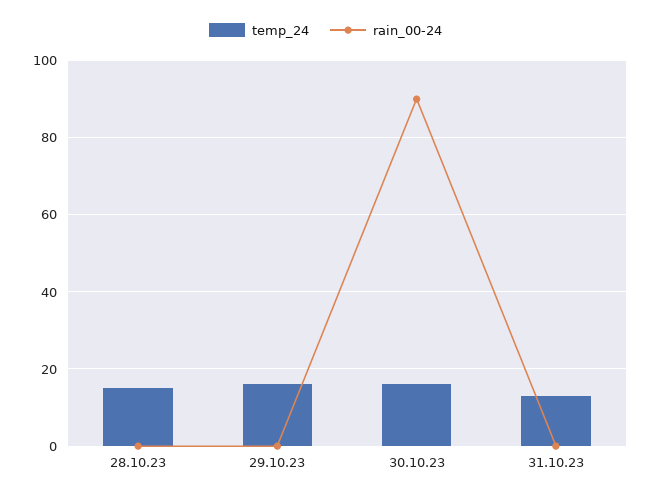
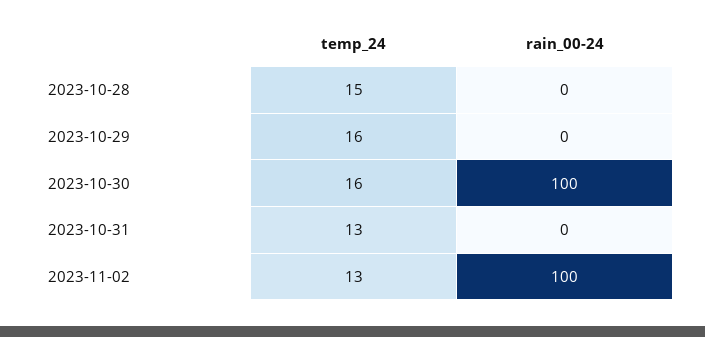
rain_00-24, 30.10.23: 90 -> 100
temp_24, 2023-11-02: none -> 13
rain_00-24, 2023-11-02: none -> 100

